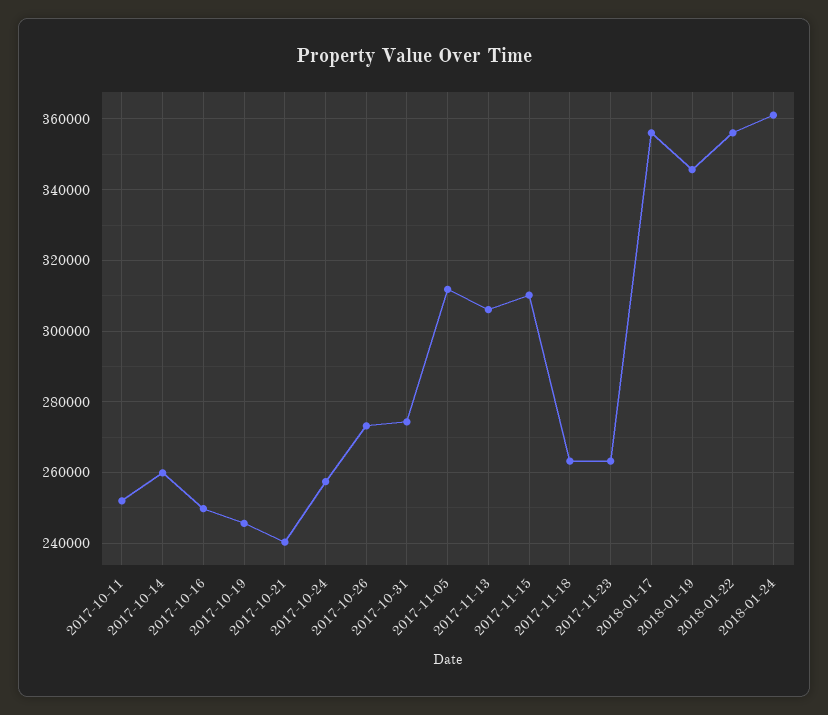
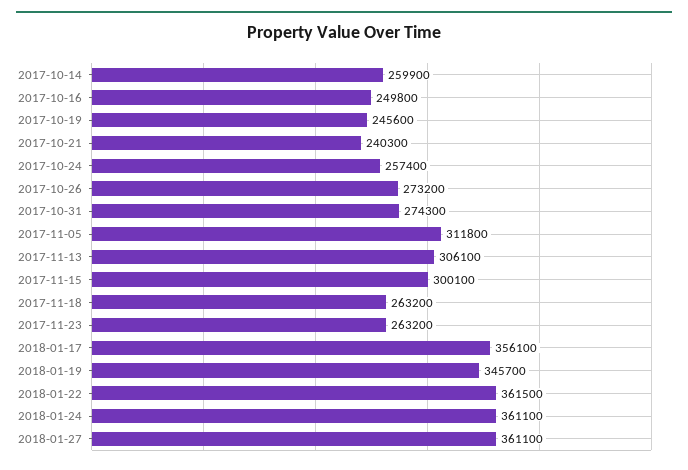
2017-10-11: 252000 -> none
2017-11-15: 310000 -> 300100
2018-01-22: 356000 -> 361500
2018-01-27: none -> 361100

